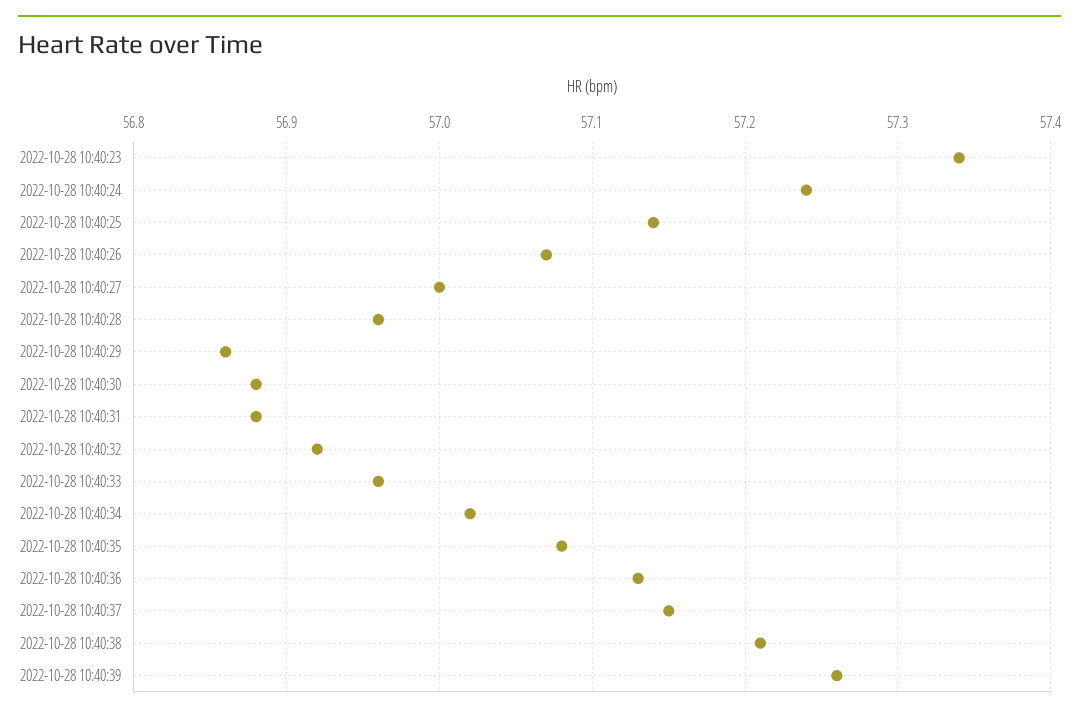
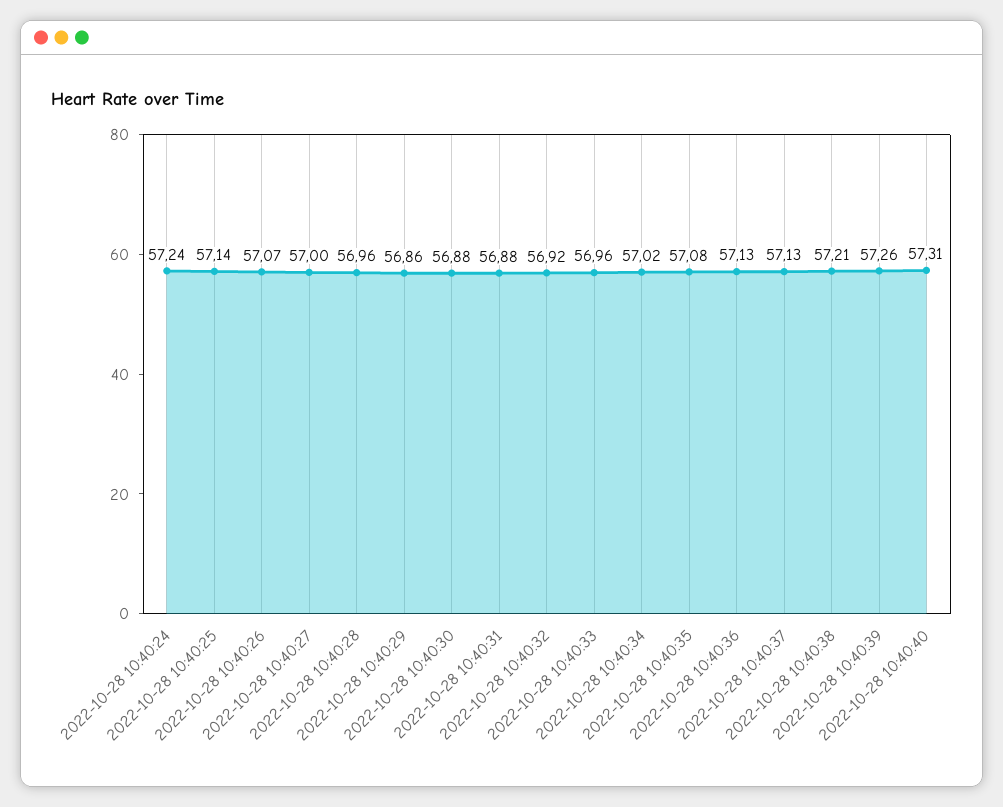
2022-10-28 10:40:23: 57.34 -> none
2022-10-28 10:40:37: 57.15 -> 57.13
2022-10-28 10:40:40: none -> 57.31

